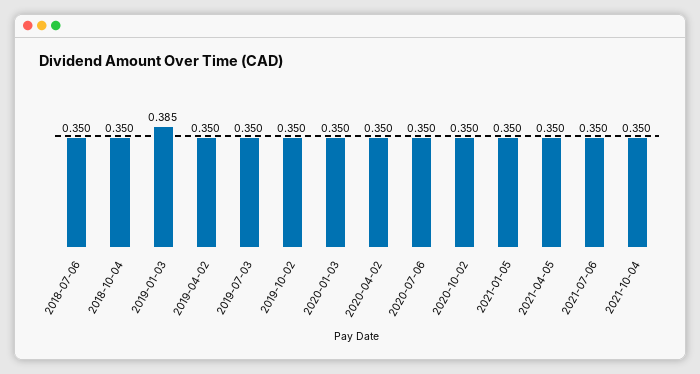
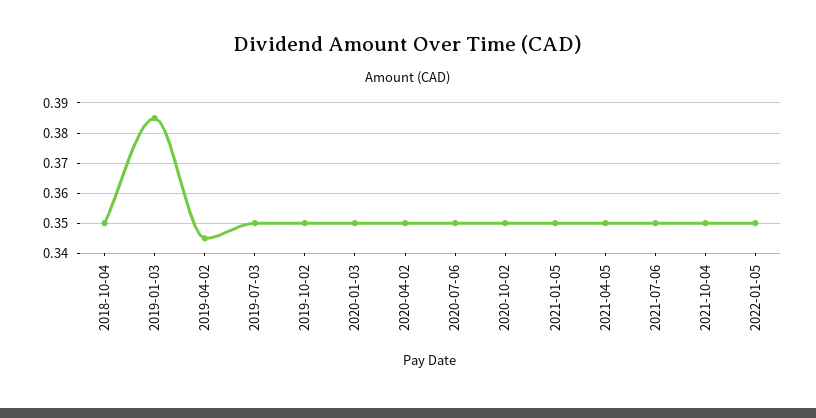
2018-07-06: 0.35 -> none
2019-04-02: 0.35 -> 0.345
2022-01-05: none -> 0.35

